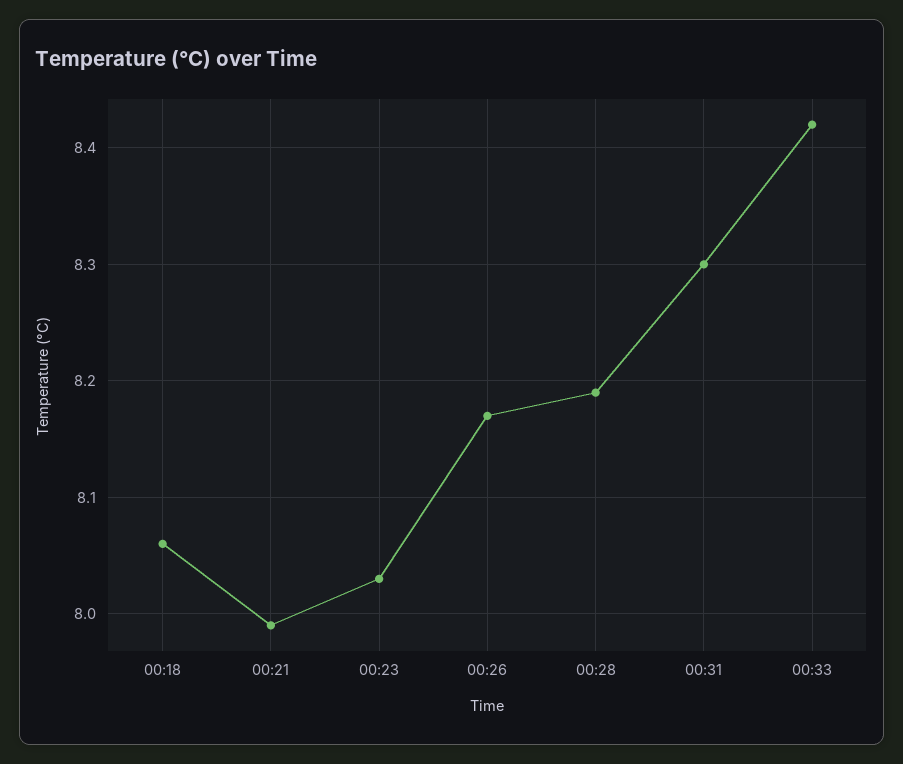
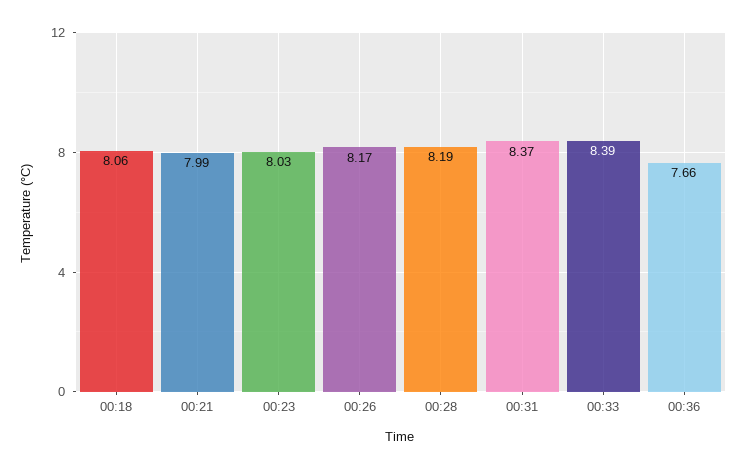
00:31: 8.3 -> 8.37
00:33: 8.42 -> 8.39
00:36: none -> 7.66

